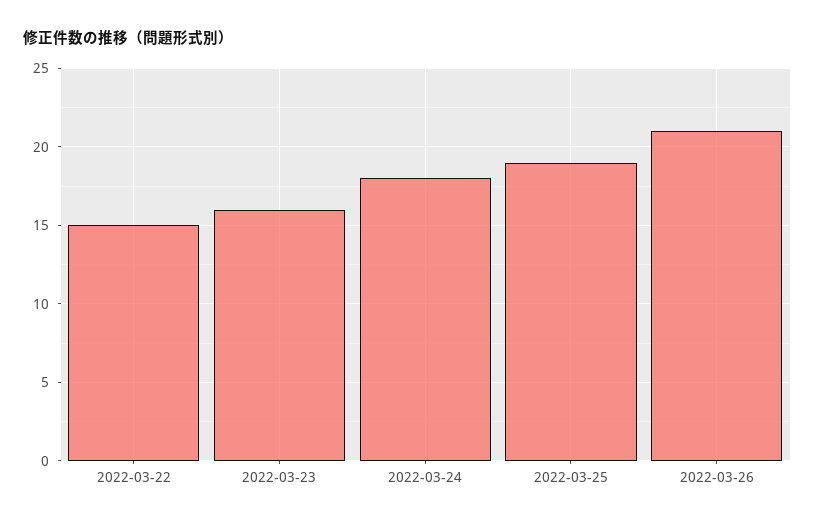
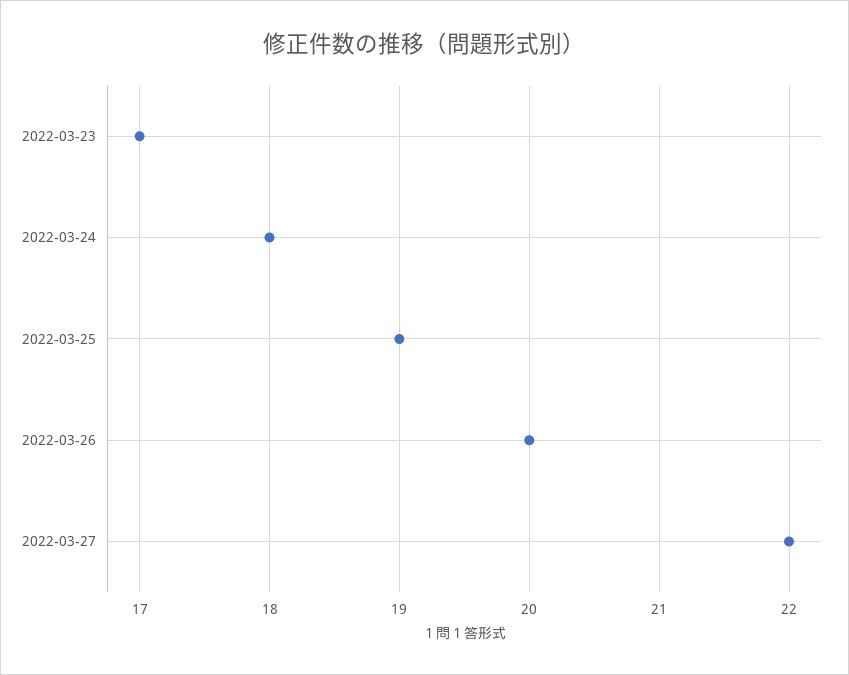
2022-03-22: 15 -> none
2022-03-23: 16 -> 17
2022-03-26: 21 -> 20
2022-03-27: none -> 22

